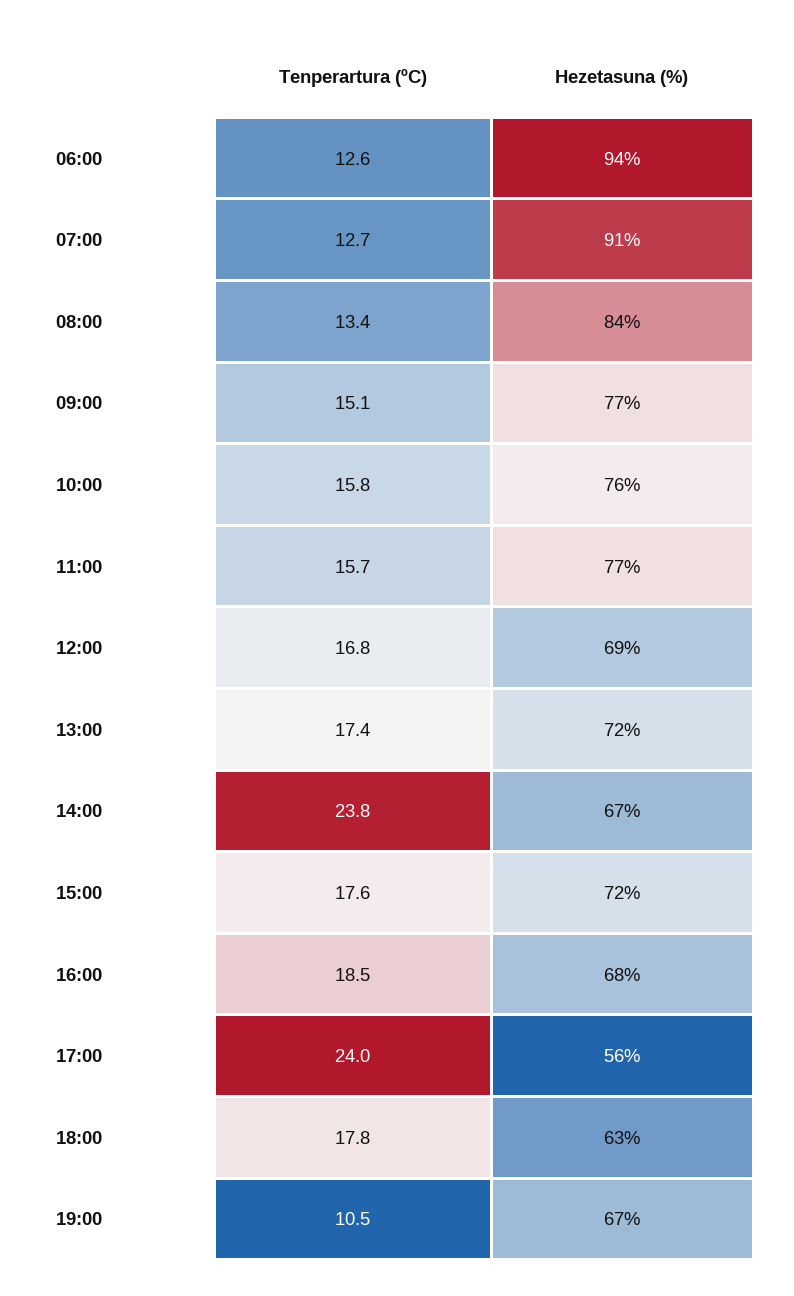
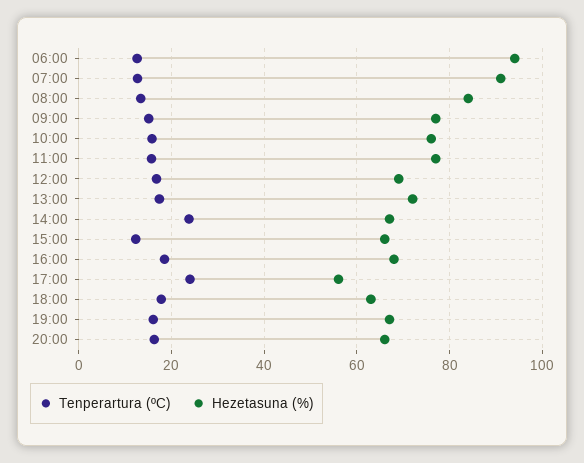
Tenperartura (ºC), 15:00: 17.6 -> 12
Hezetasuna (%), 15:00: 72 -> 66
Tenperartura (ºC), 19:00: 10.5 -> 16
Tenperartura (ºC), 20:00: none -> 16
Hezetasuna (%), 20:00: none -> 66

